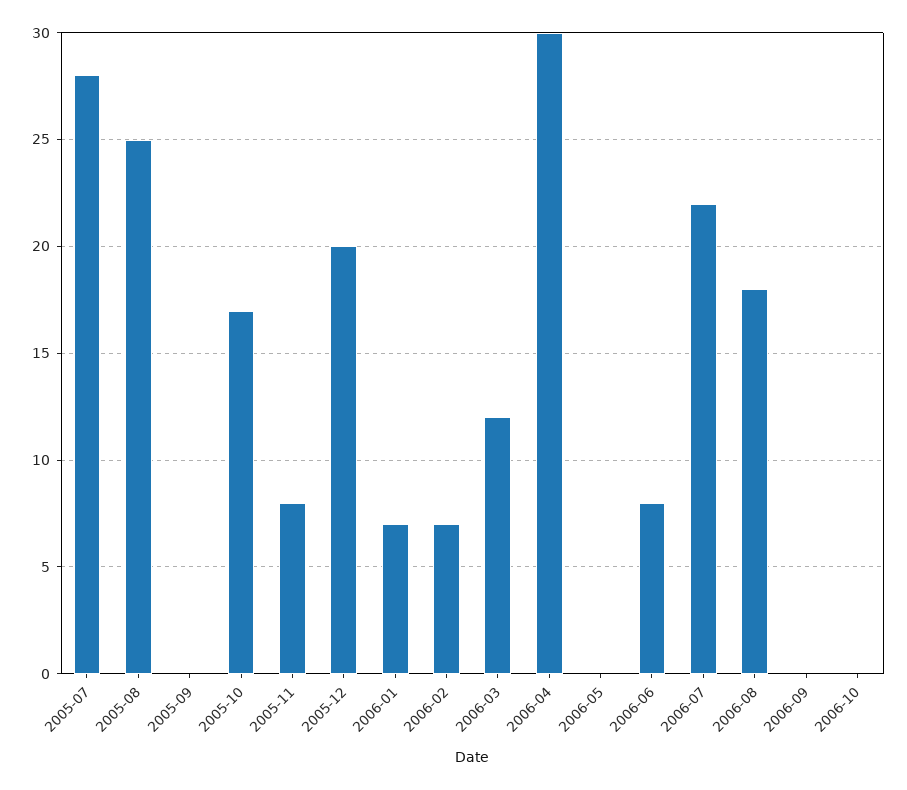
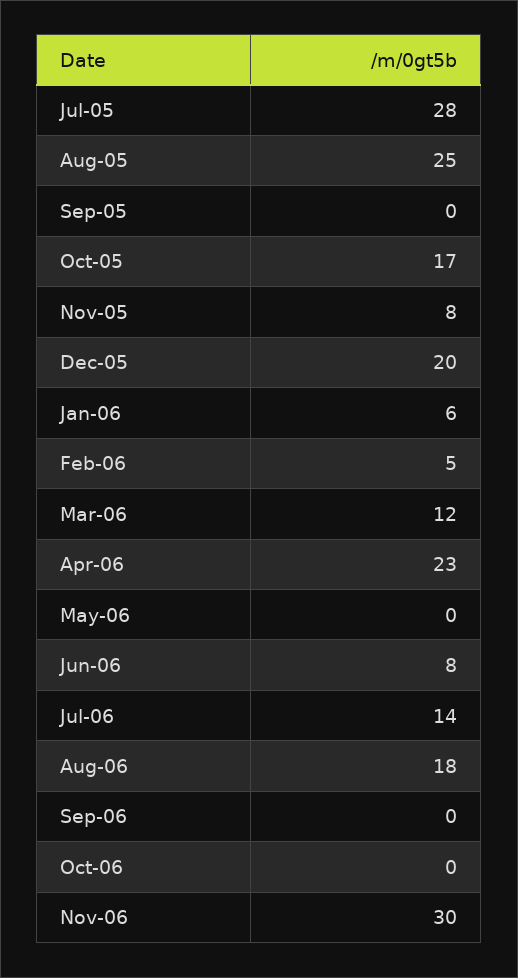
2006-01: 7 -> 6
2006-02: 7 -> 5
2006-04: 30 -> 23
2006-07: 22 -> 14
Nov-06: none -> 30

